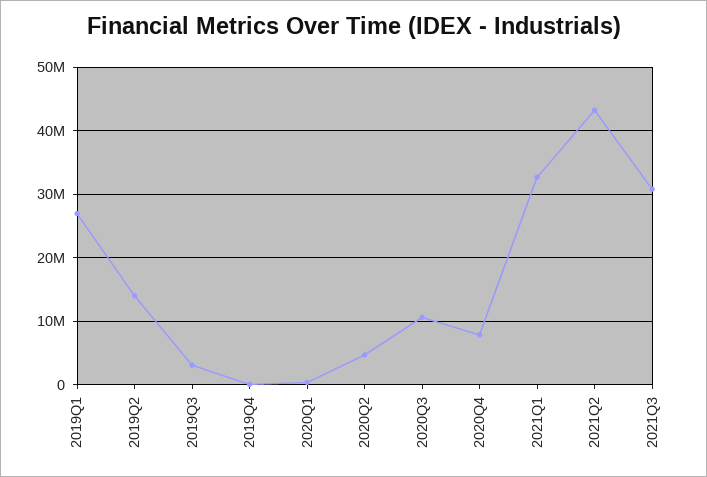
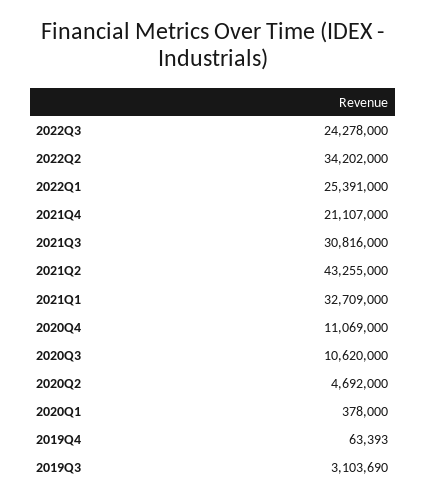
2019Q1: 27000000 -> none
2019Q2: 14000000 -> none
2020Q4: 8000000 -> 11069000
2022Q3: none -> 24278000
2022Q2: none -> 34202000
2022Q1: none -> 25391000
2021Q4: none -> 21107000

